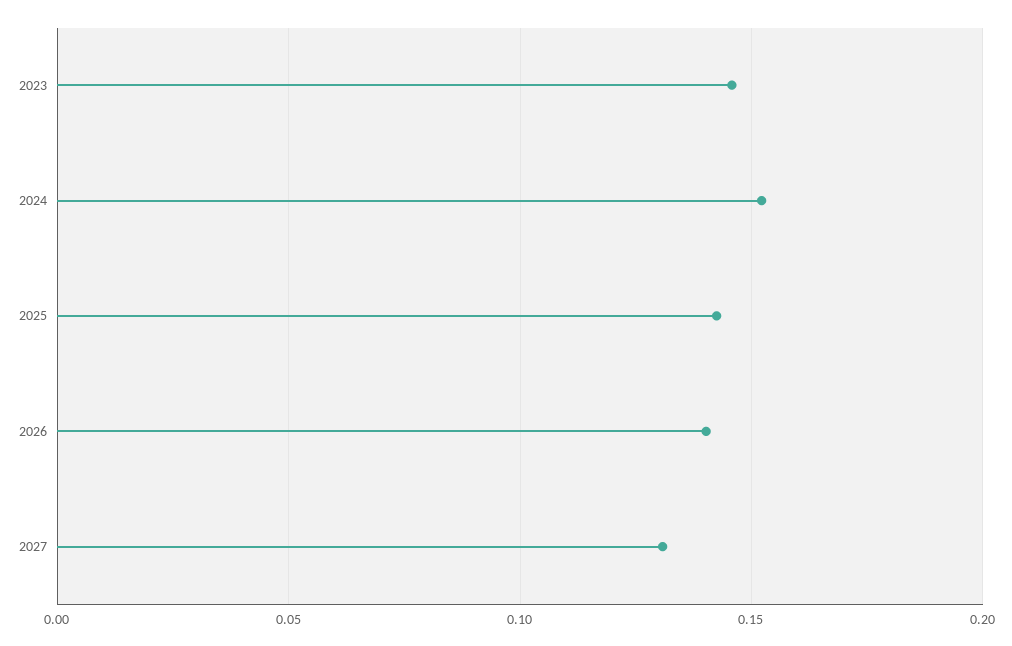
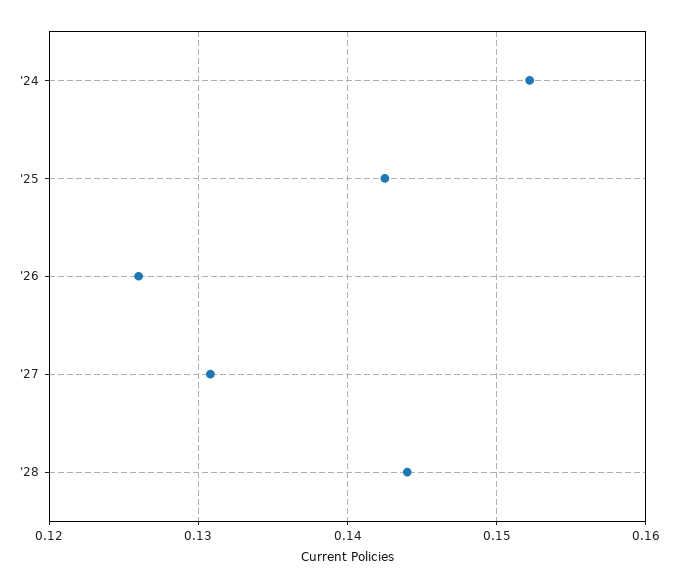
2023: 0.145 -> none
2026: 0.14 -> 0.126
'28: none -> 0.144

